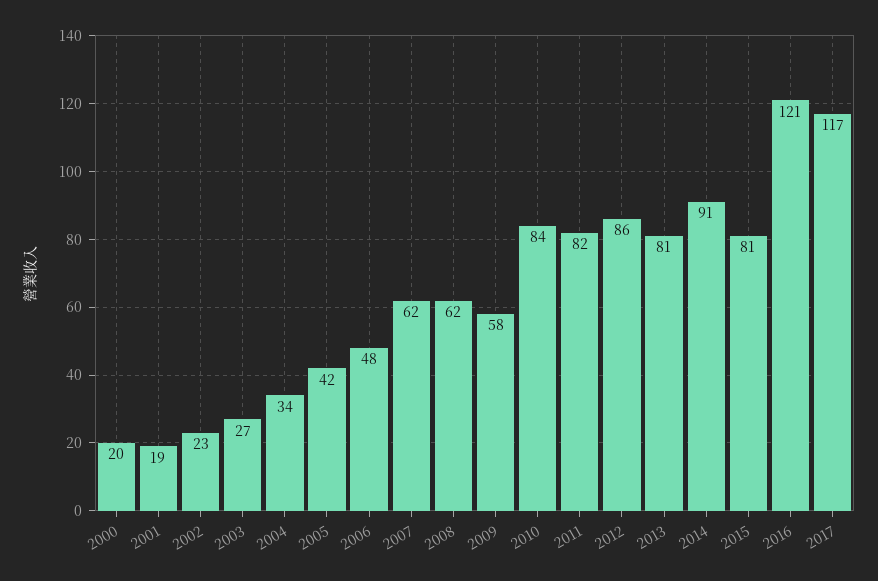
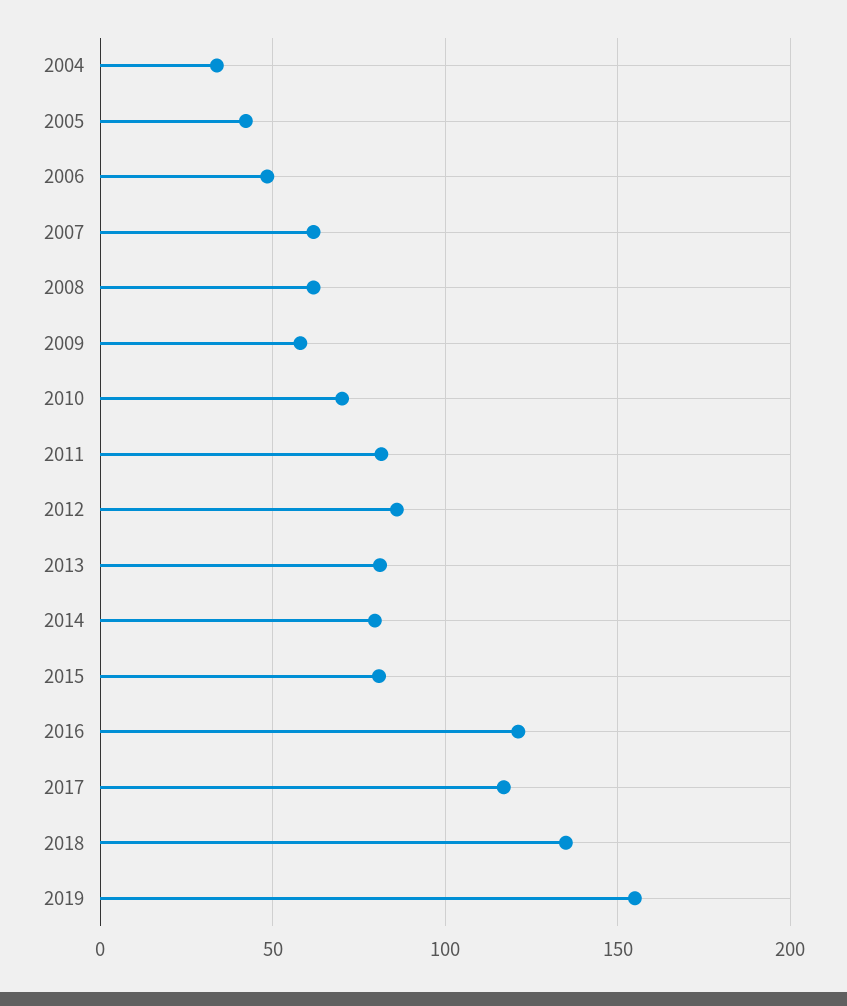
2000: 20 -> none
2001: 19 -> none
2002: 23 -> none
2003: 27 -> none
2010: 84 -> 70
2014: 91 -> 80
2018: none -> 135
2019: none -> 155

